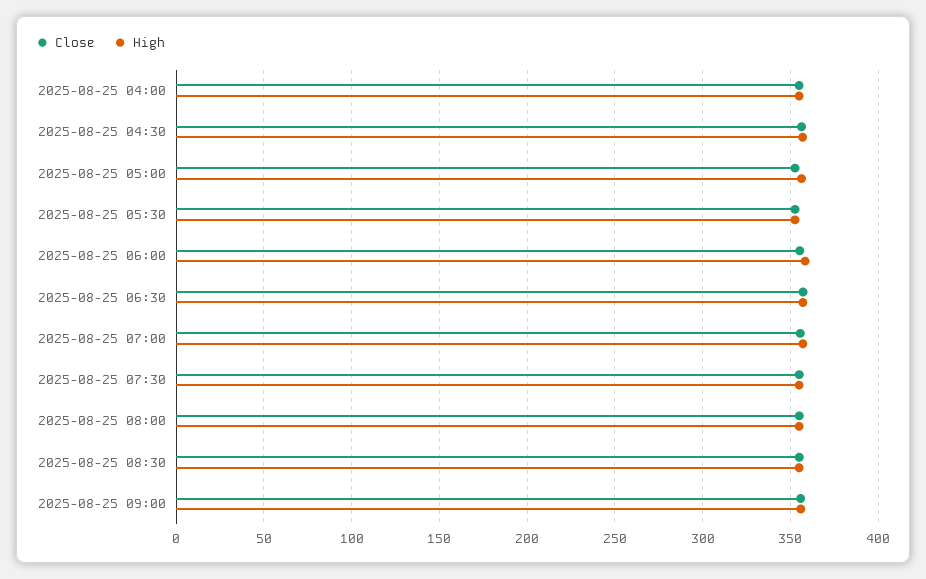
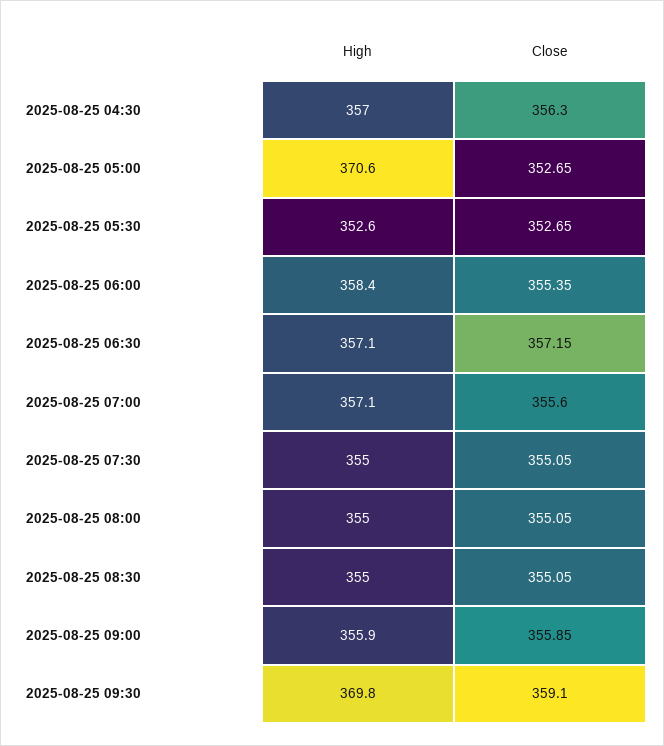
Close, 2025-08-25 04:00: 355 -> none
High, 2025-08-25 04:00: 355 -> none
High, 2025-08-25 05:00: 355 -> 370.6
High, 2025-08-25 09:30: none -> 369.8
Close, 2025-08-25 09:30: none -> 359.1

